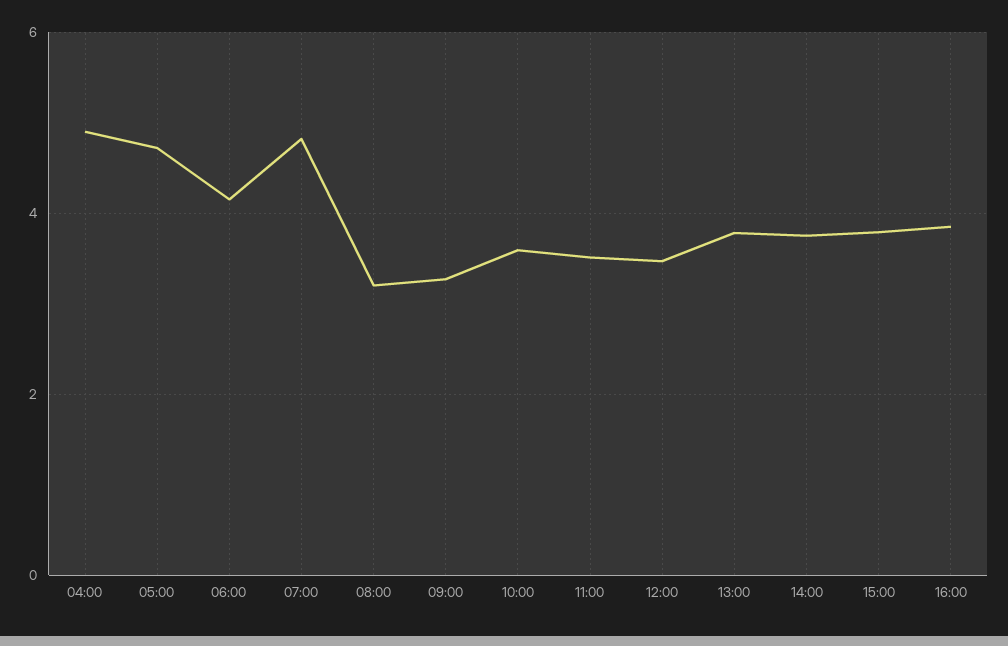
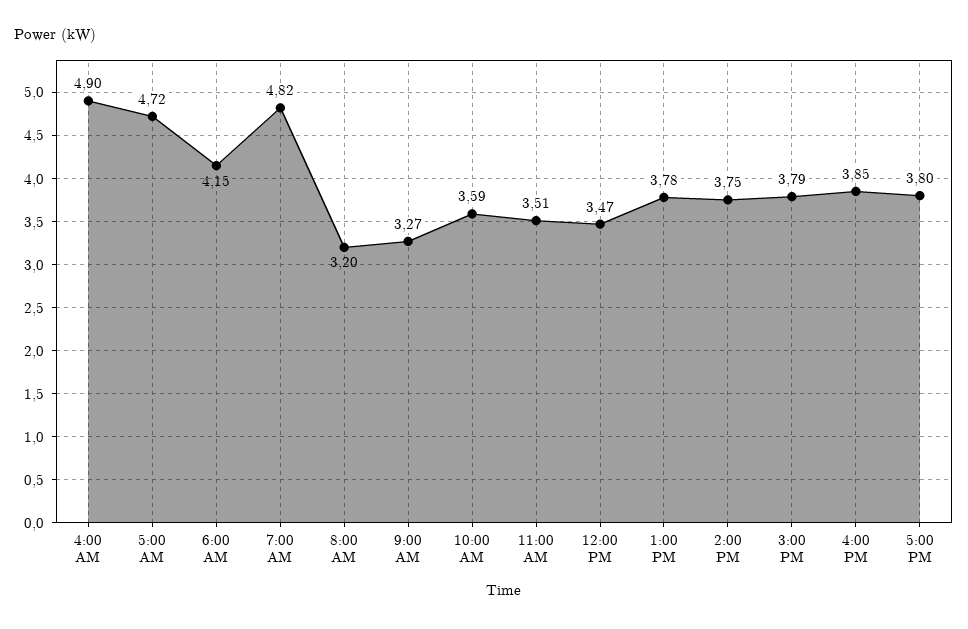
5:00 PM: none -> 3.8

